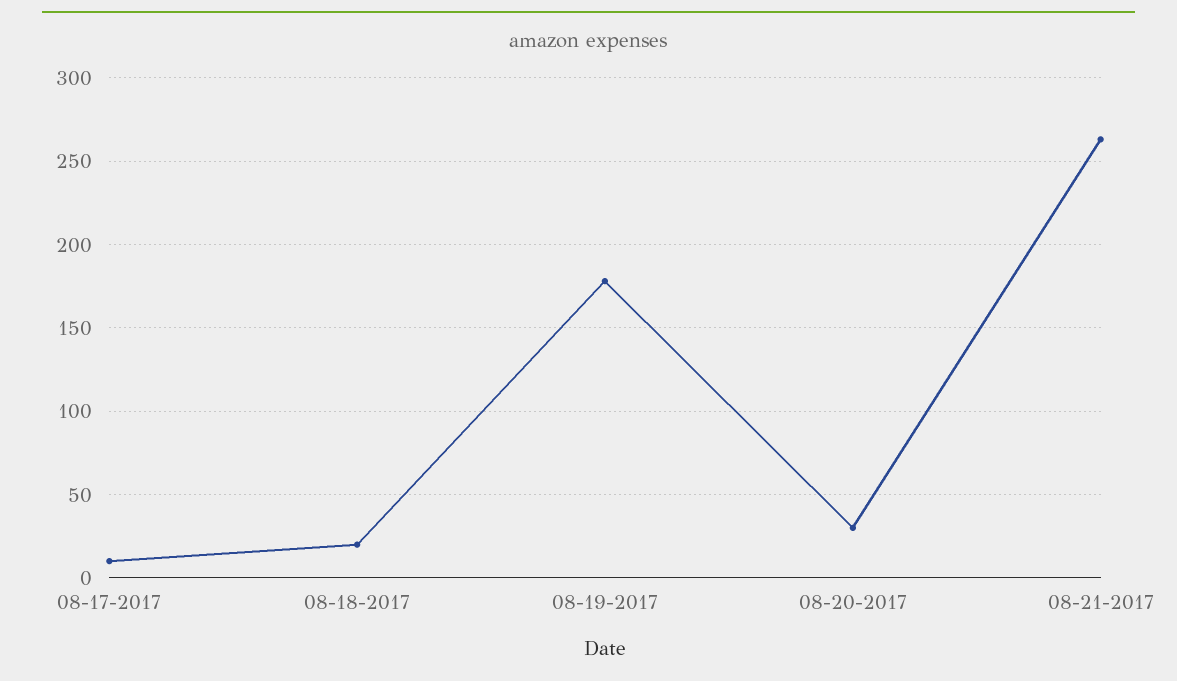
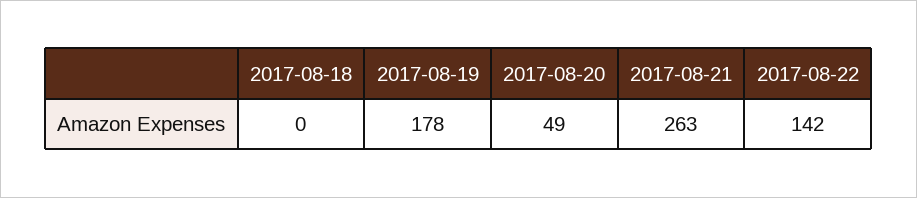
08-17-2017: 10 -> none
08-18-2017: 20 -> 0
08-20-2017: 30 -> 49
2017-08-22: none -> 142

